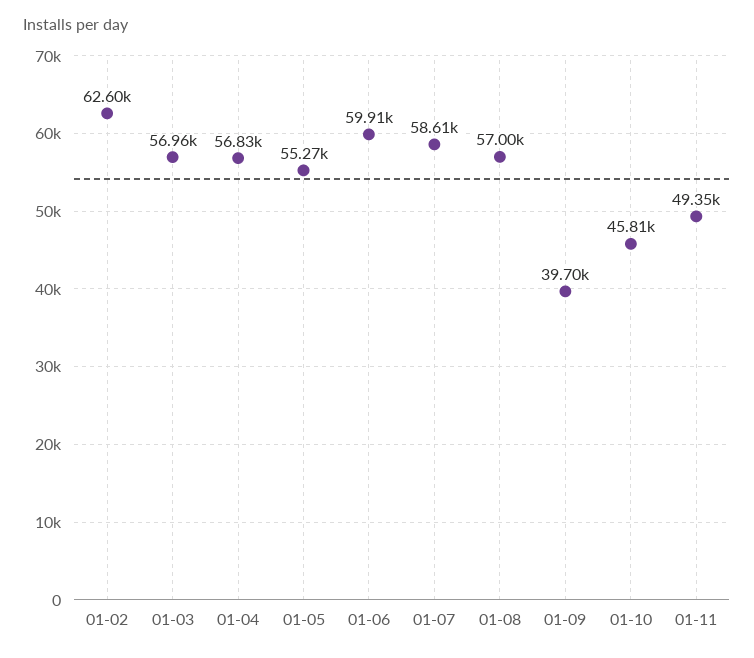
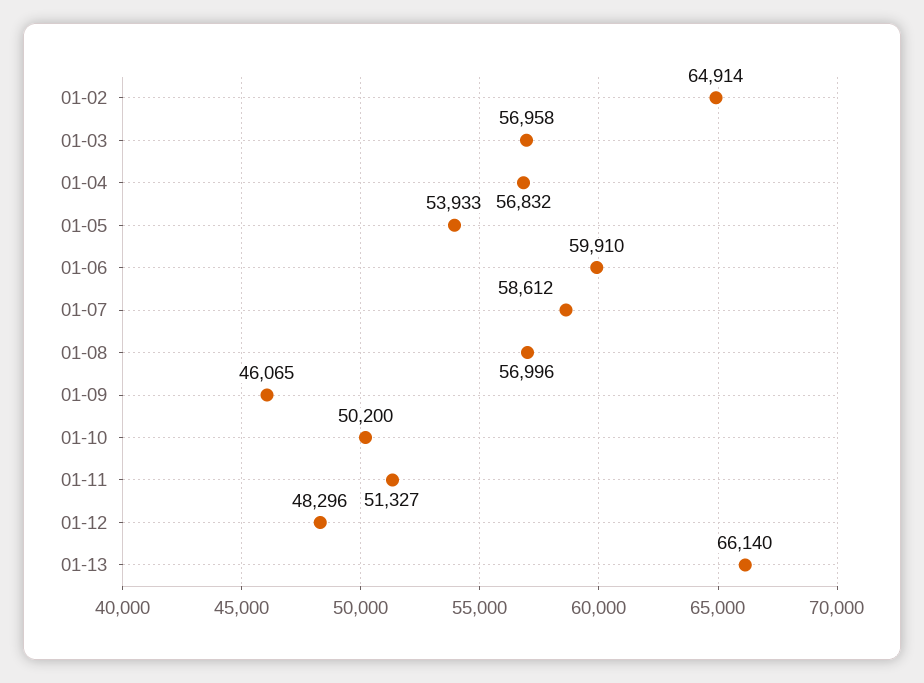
01-02: 62600 -> 64914
01-05: 55270 -> 53933
01-09: 39700 -> 46065
01-10: 45810 -> 50200
01-11: 49350 -> 51327
01-12: none -> 48296
01-13: none -> 66140

